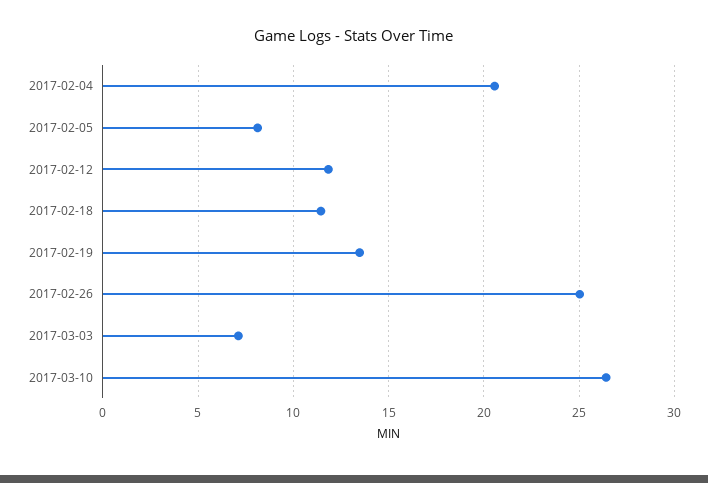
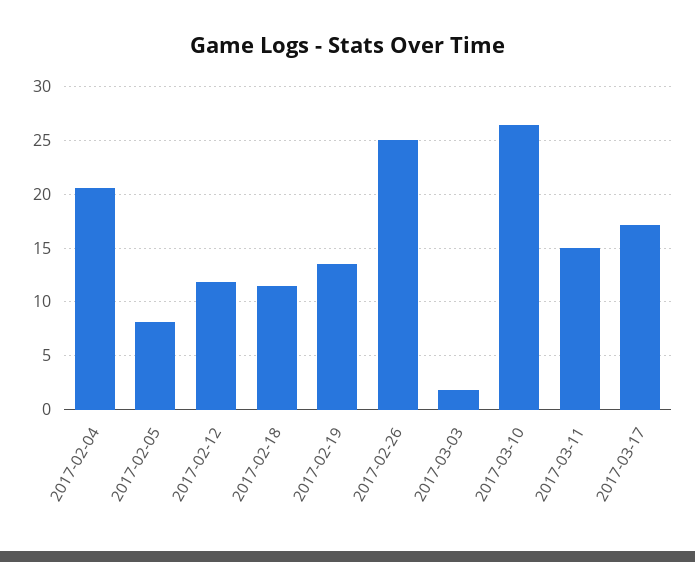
2017-03-03: 7 -> 2
2017-03-11: none -> 15
2017-03-17: none -> 17

